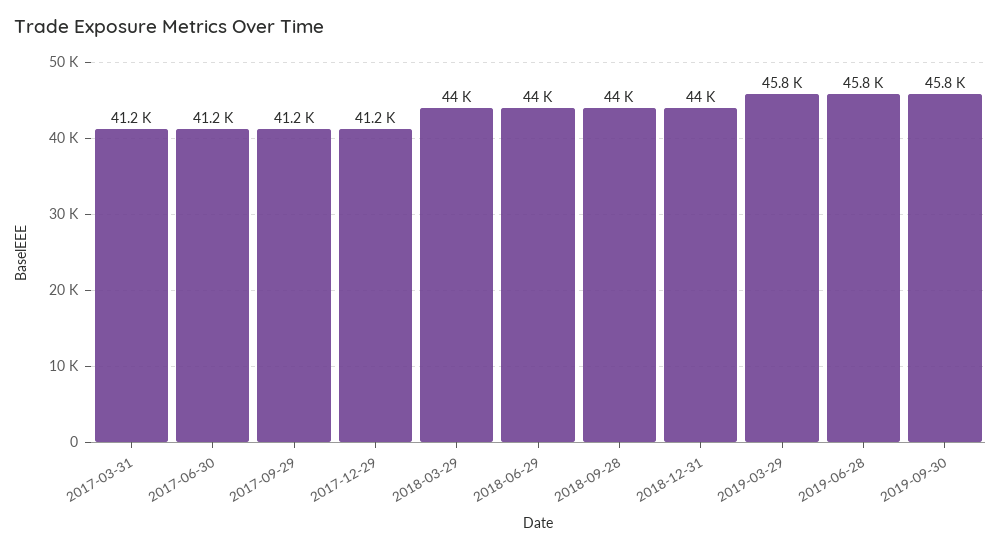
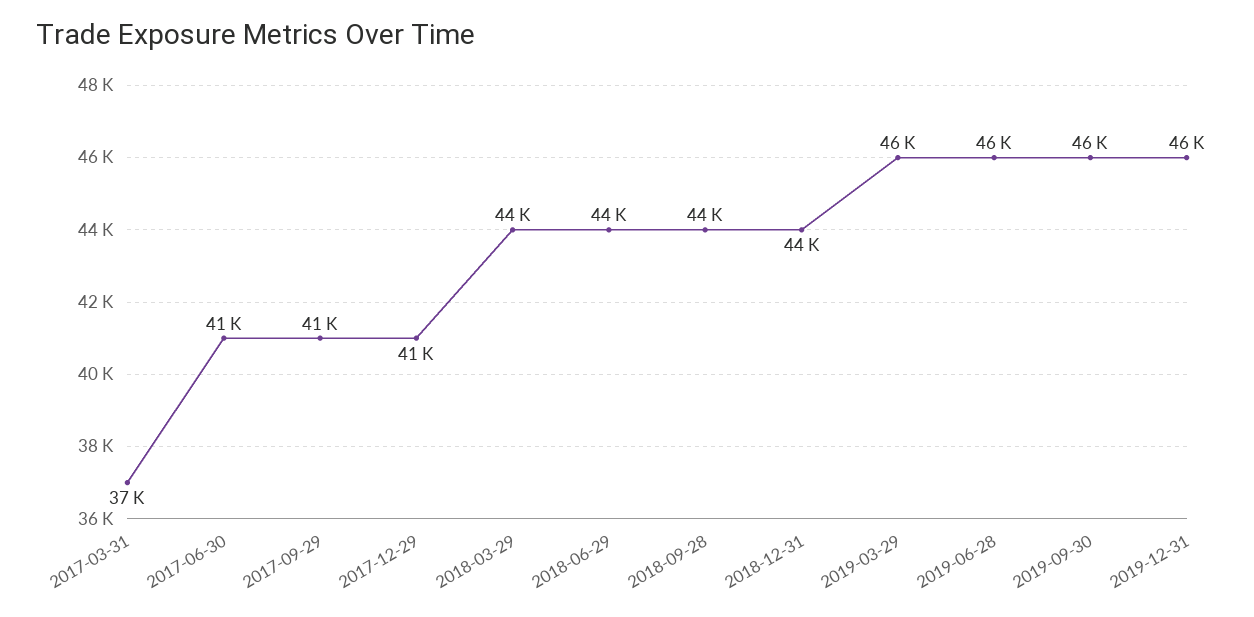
2017-03-31: 41200 -> 37000
2019-12-31: none -> 46000

